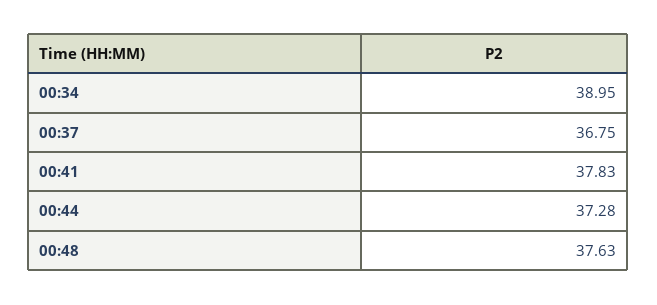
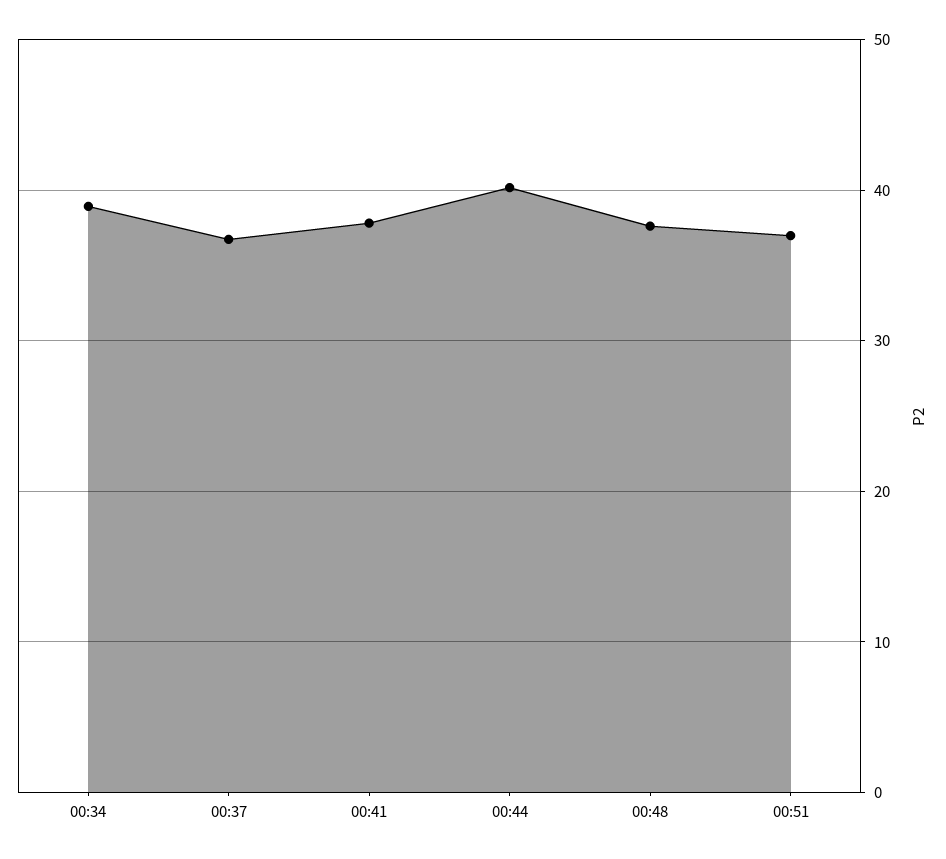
00:44: 37.28 -> 40
00:51: none -> 37

